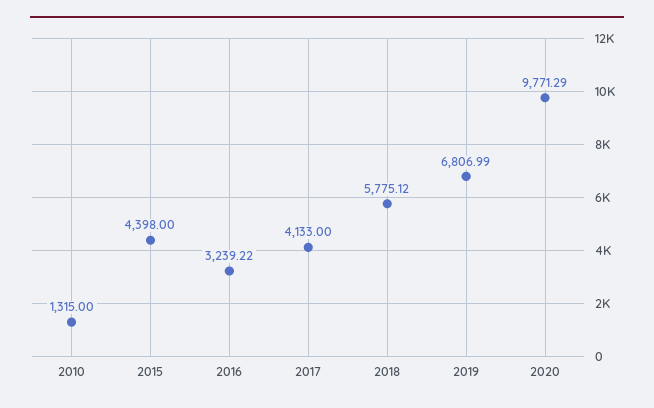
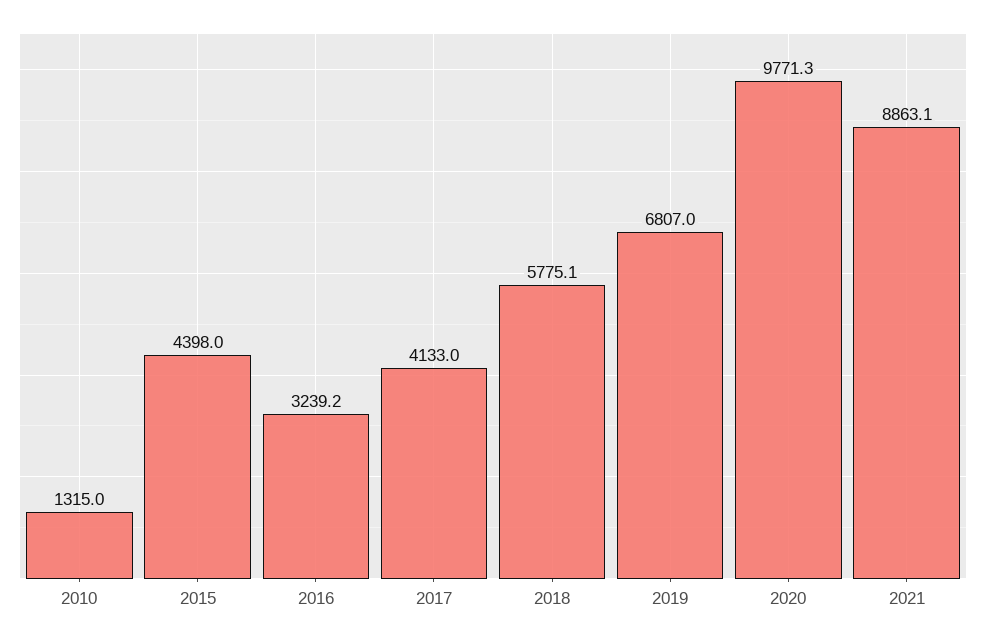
2021: none -> 8863.1

